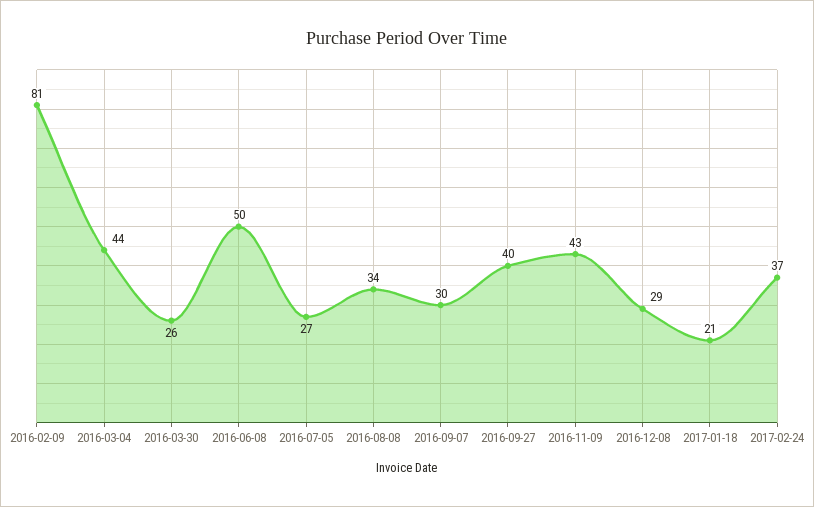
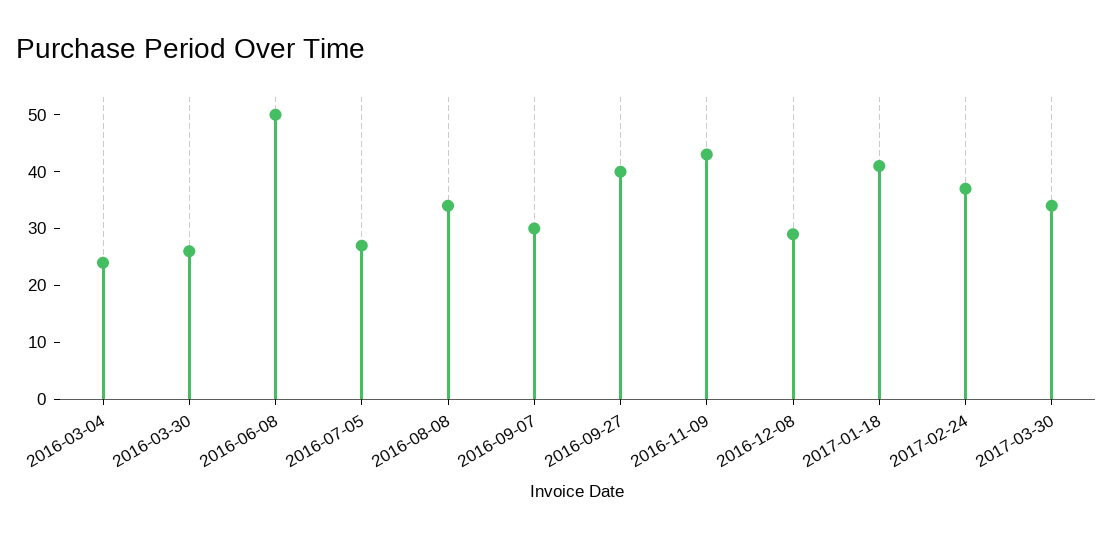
2016-02-09: 81 -> none
2016-03-04: 44 -> 25
2017-01-18: 21 -> 40
2017-03-30: none -> 35

